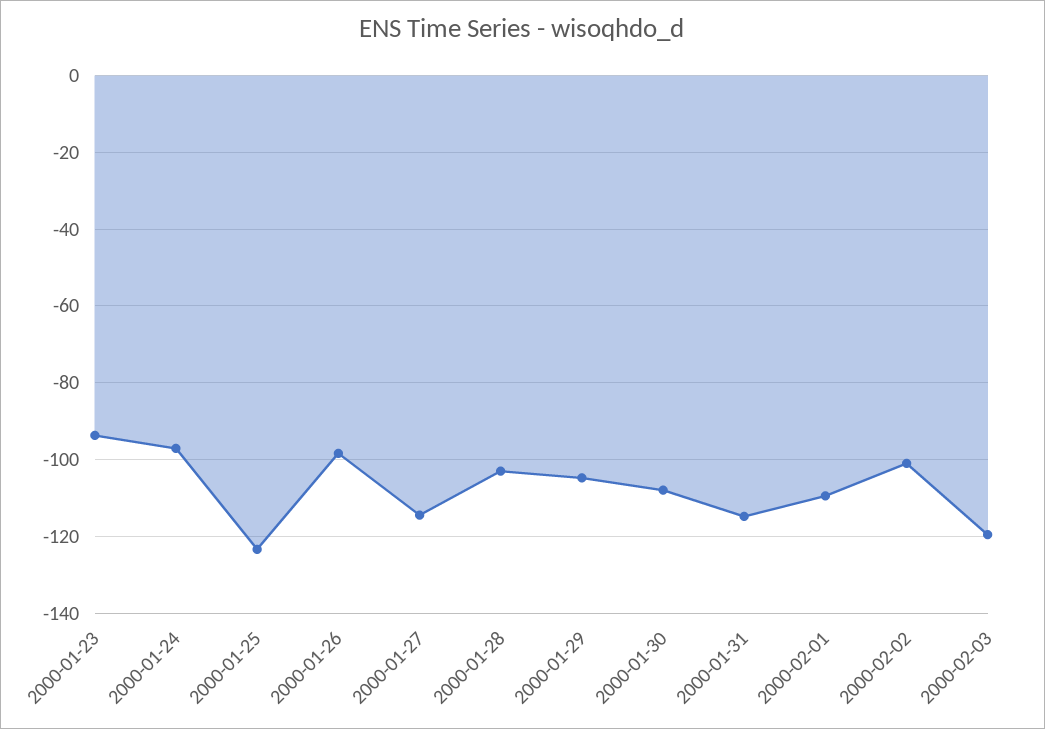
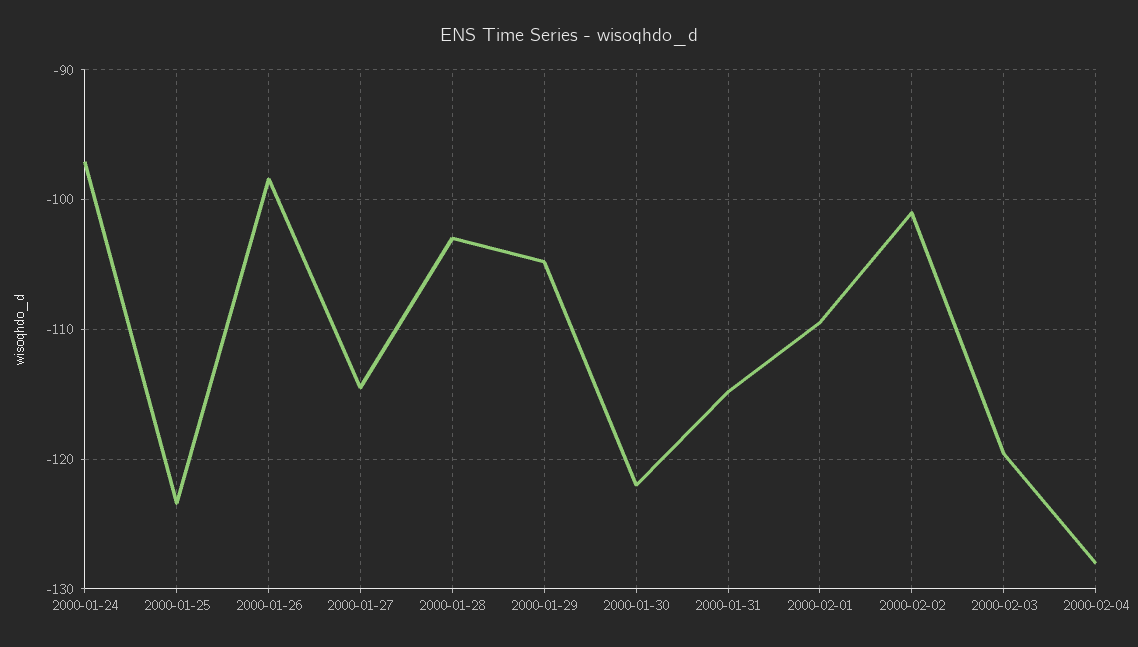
2000-01-23: -94 -> none
2000-01-30: -108 -> -122
2000-02-04: none -> -128

